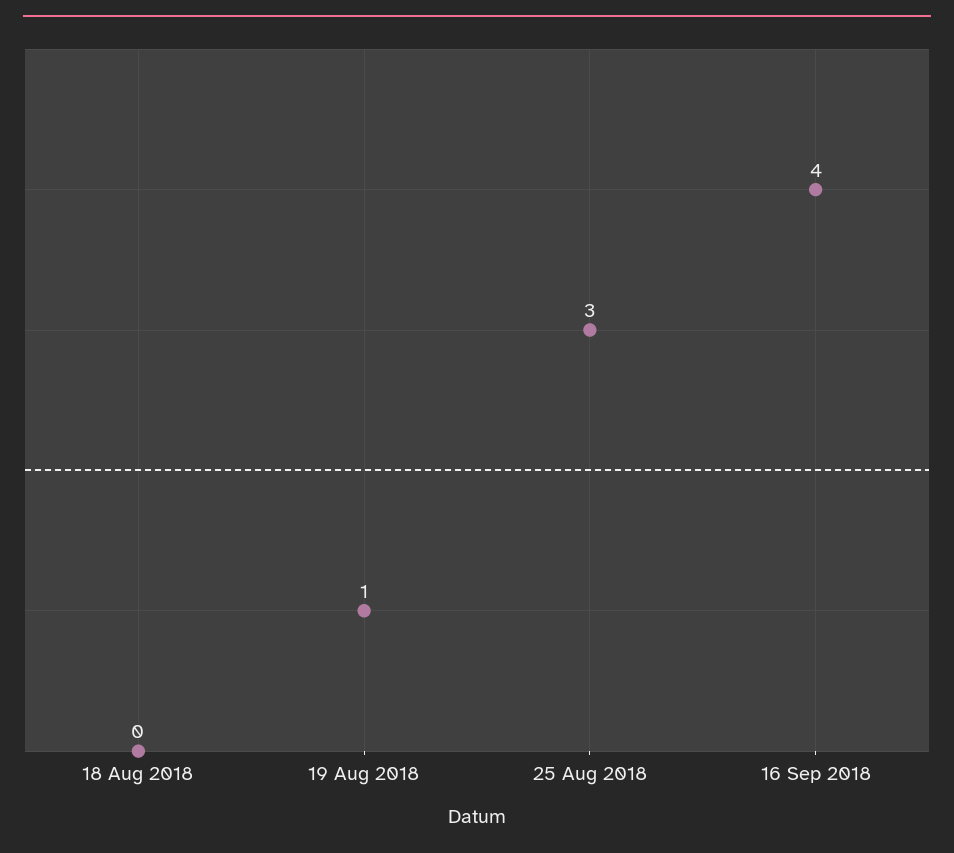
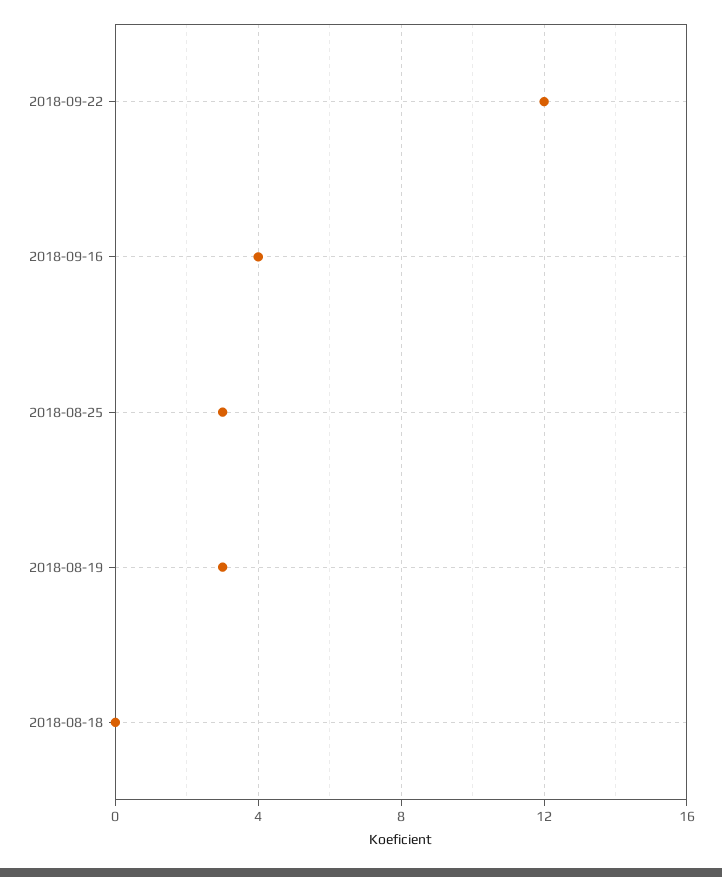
19 Aug 2018: 1 -> 3
2018-09-22: none -> 12

